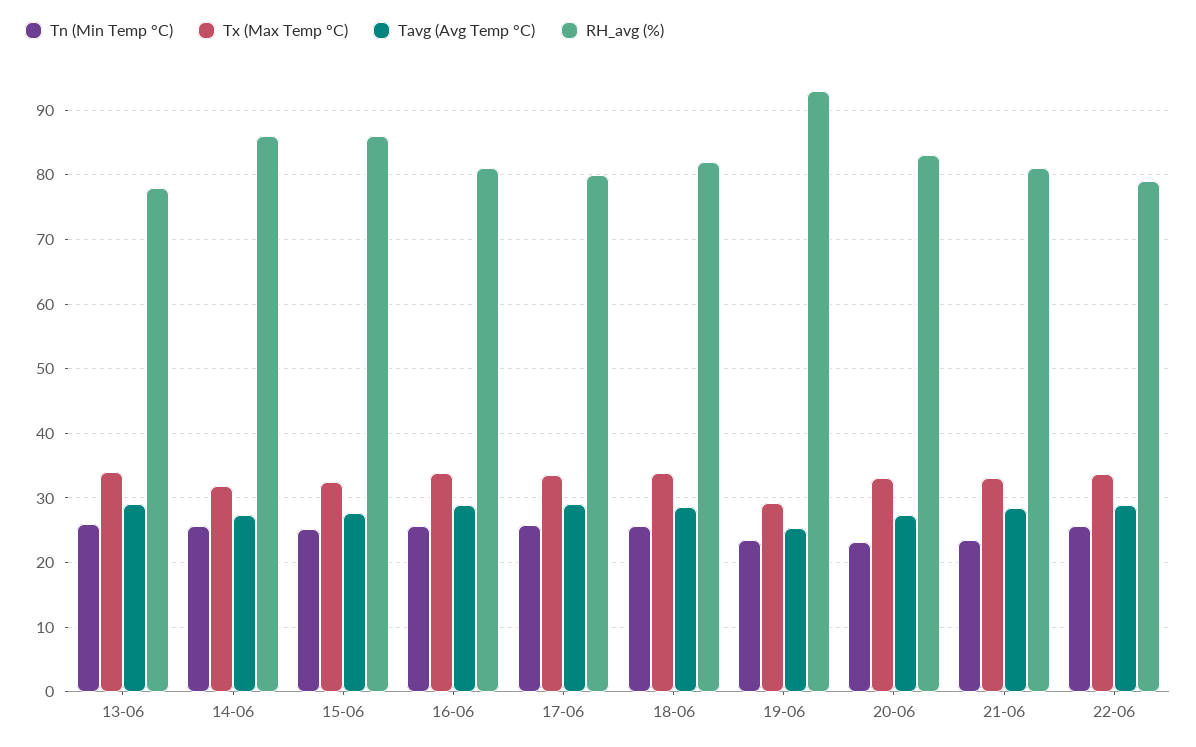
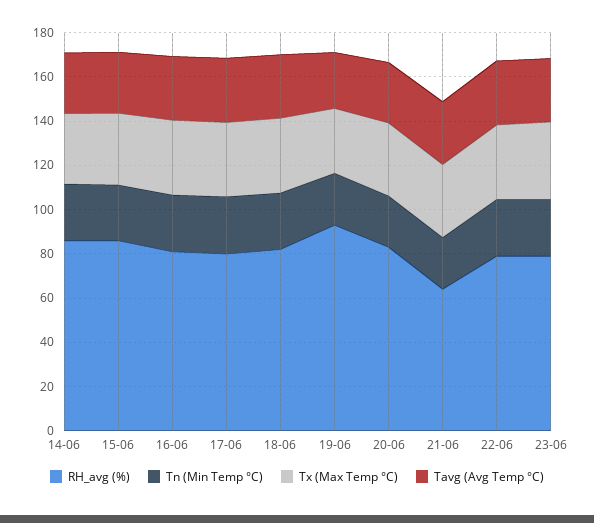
Tn (Min Temp °C), 13-06: 26 -> none
Tx (Max Temp °C), 13-06: 34 -> none
Tavg (Avg Temp °C), 13-06: 29 -> none
RH_avg (%), 13-06: 78 -> none
RH_avg (%), 21-06: 81 -> 65
RH_avg (%), 23-06: none -> 80
Tn (Min Temp °C), 23-06: none -> 25
Tx (Max Temp °C), 23-06: none -> 35
Tavg (Avg Temp °C), 23-06: none -> 30

